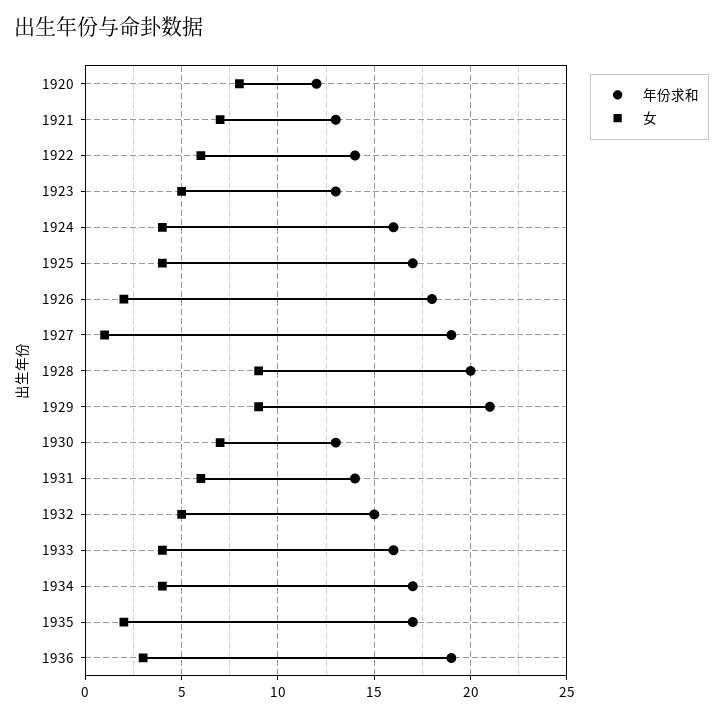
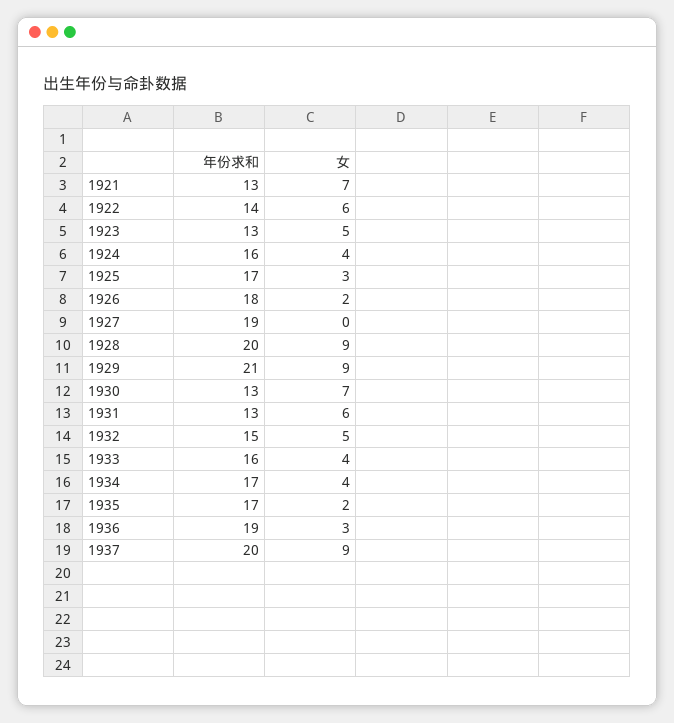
年份求和, 1920: 12 -> none
女, 1920: 8 -> none
女, 1925: 4 -> 3
女, 1927: 1 -> 0
年份求和, 1931: 14 -> 13
年份求和, 1937: none -> 20
女, 1937: none -> 9

